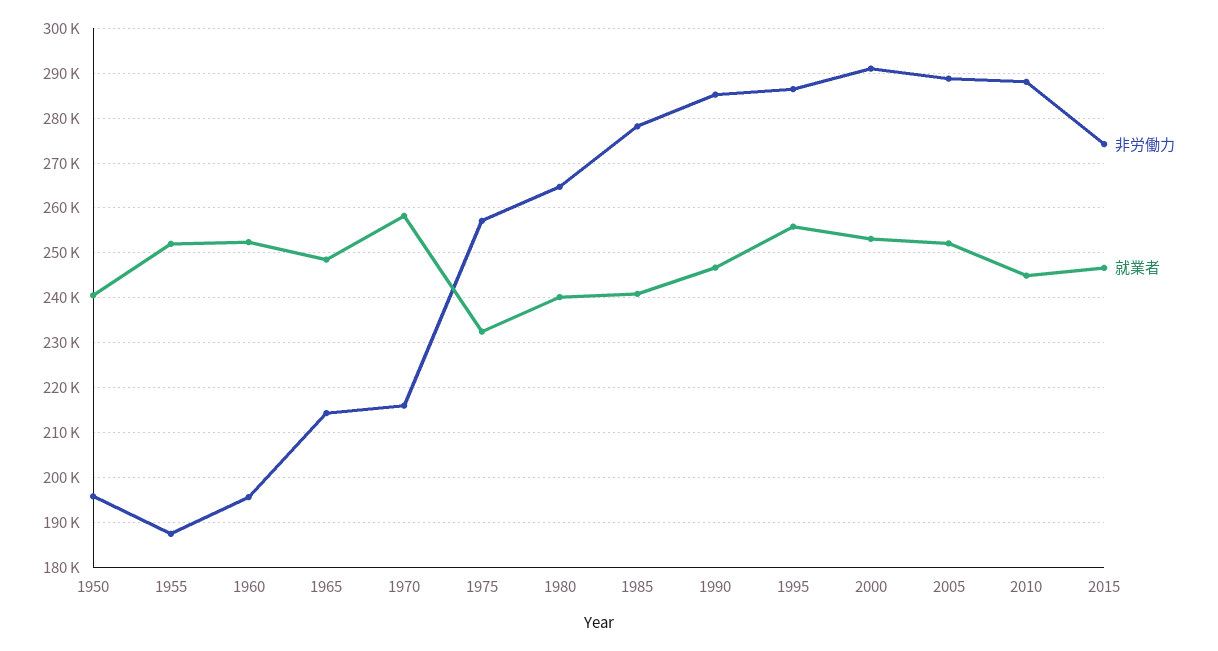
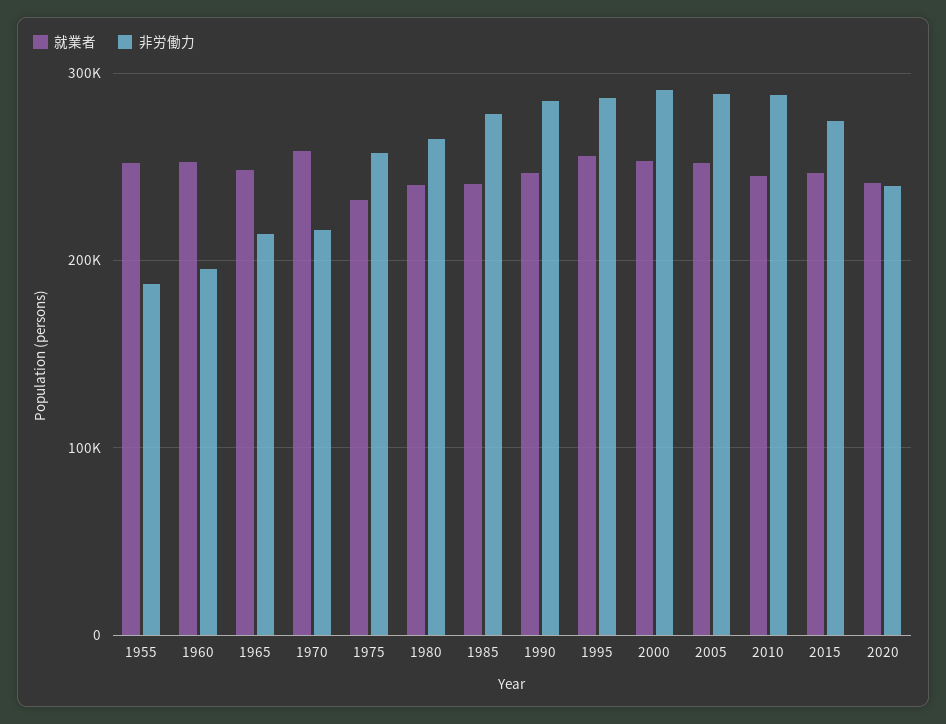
非労働力, 1950: 196000 -> none
就業者, 1950: 240000 -> none
就業者, 2020: none -> 240000
非労働力, 2020: none -> 240000

